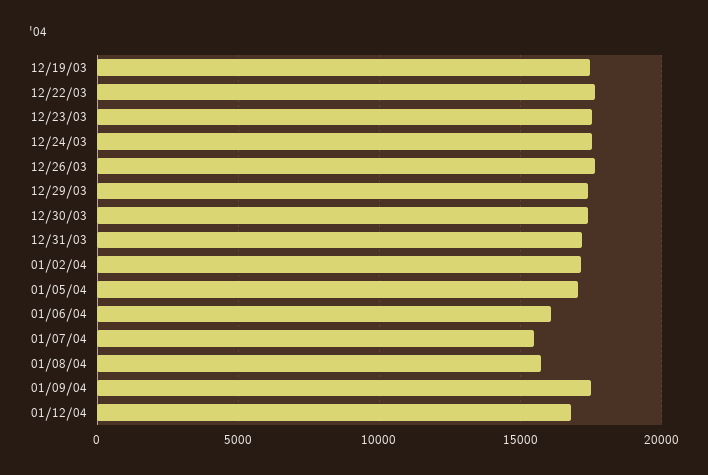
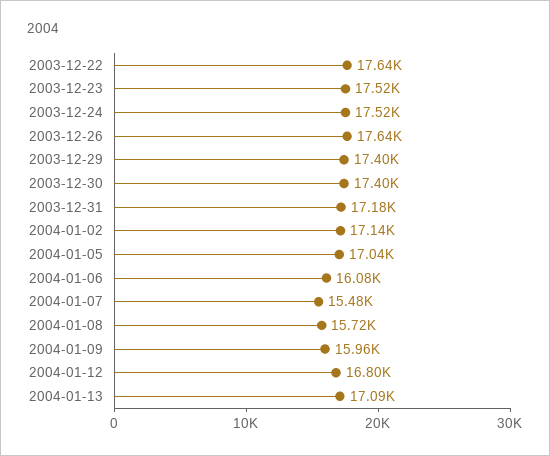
12/19/03: 17500 -> none
01/09/04: 17500 -> 15960
2004-01-13: none -> 17090

